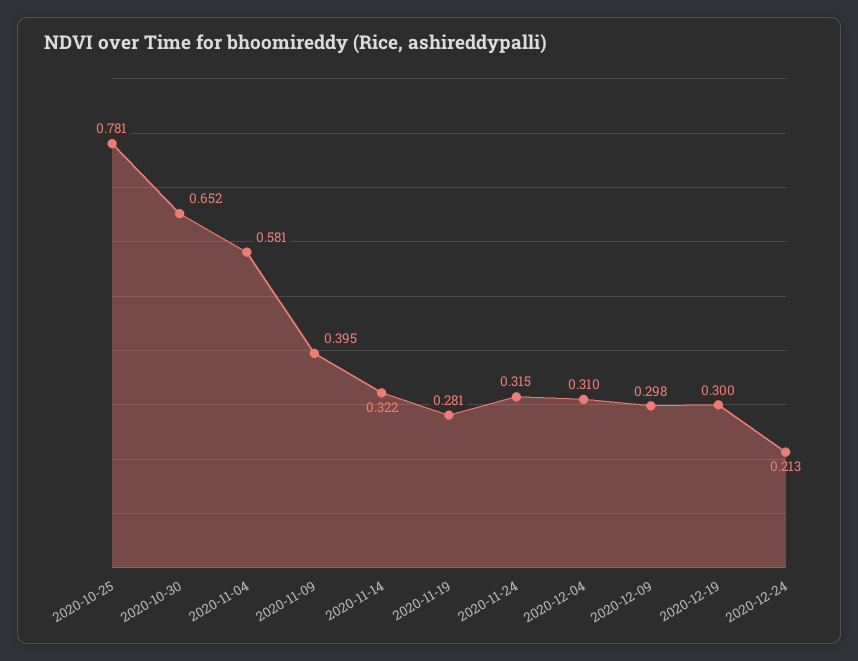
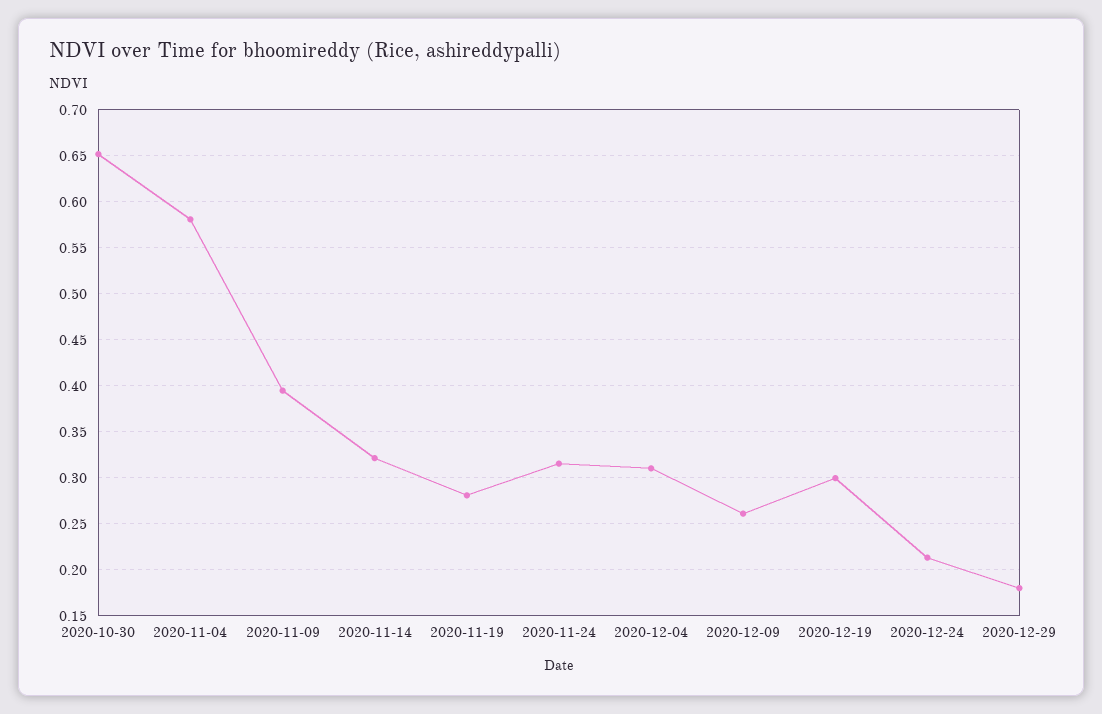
2020-10-25: 0.781 -> none
2020-12-09: 0.298 -> 0.26
2020-12-29: none -> 0.18

